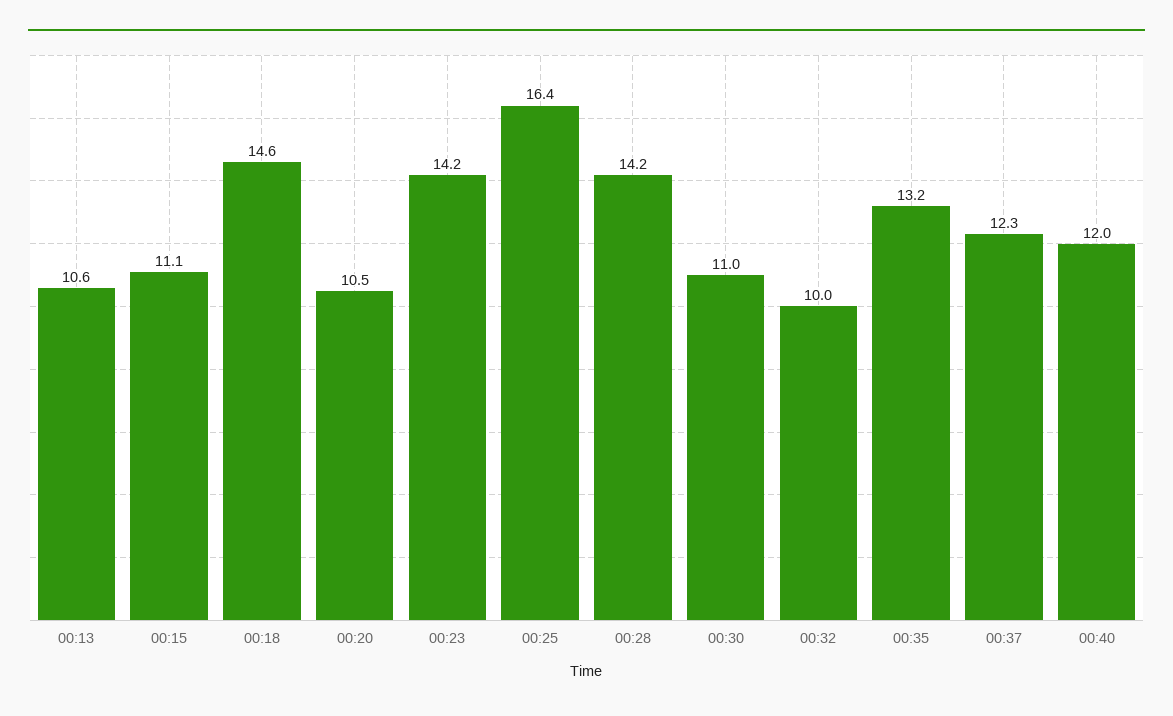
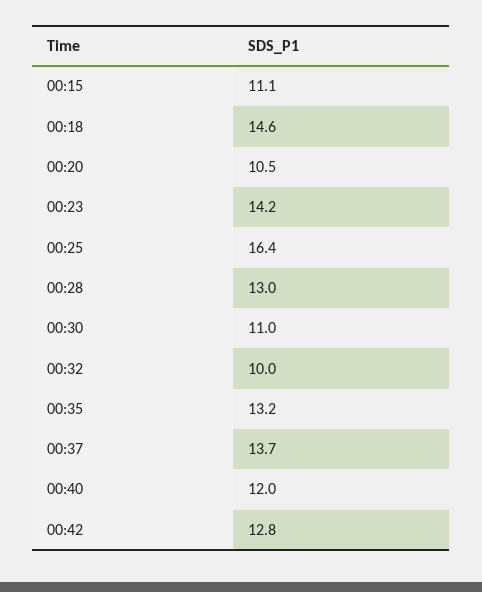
00:13: 10.6 -> none
00:28: 14.2 -> 13
00:37: 12.3 -> 13.7
00:42: none -> 12.8

